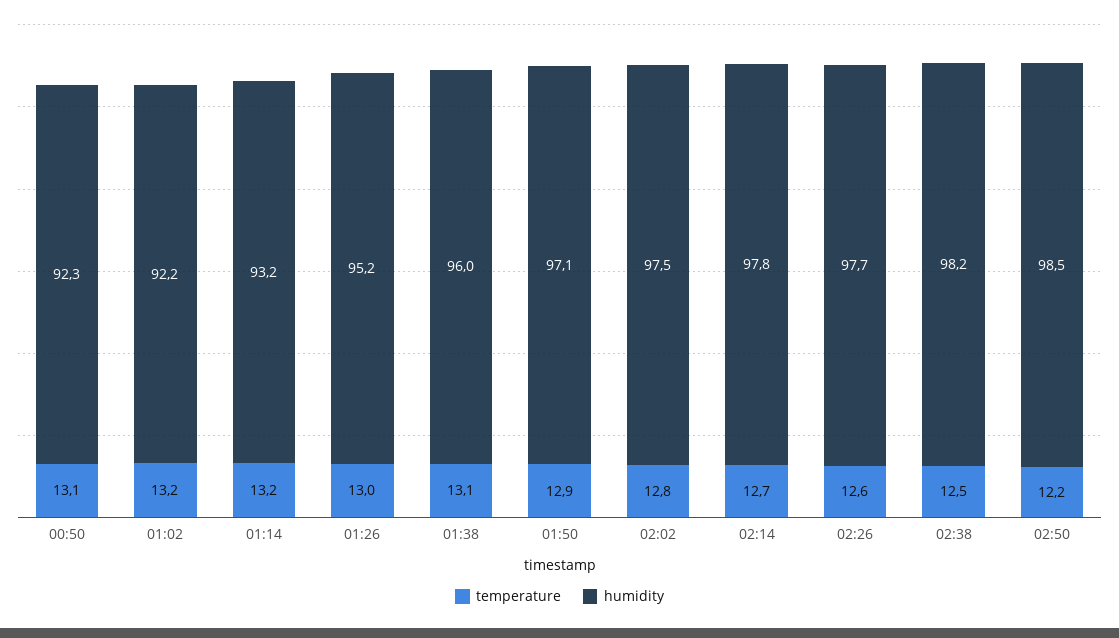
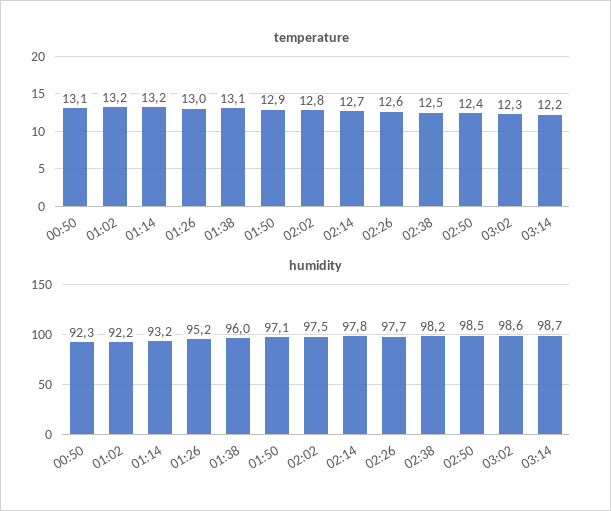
temperature, 02:50: 12.2 -> 12.4
temperature, 03:02: none -> 12.3
temperature, 03:14: none -> 12.2
humidity, 03:02: none -> 98.6
humidity, 03:14: none -> 98.7

